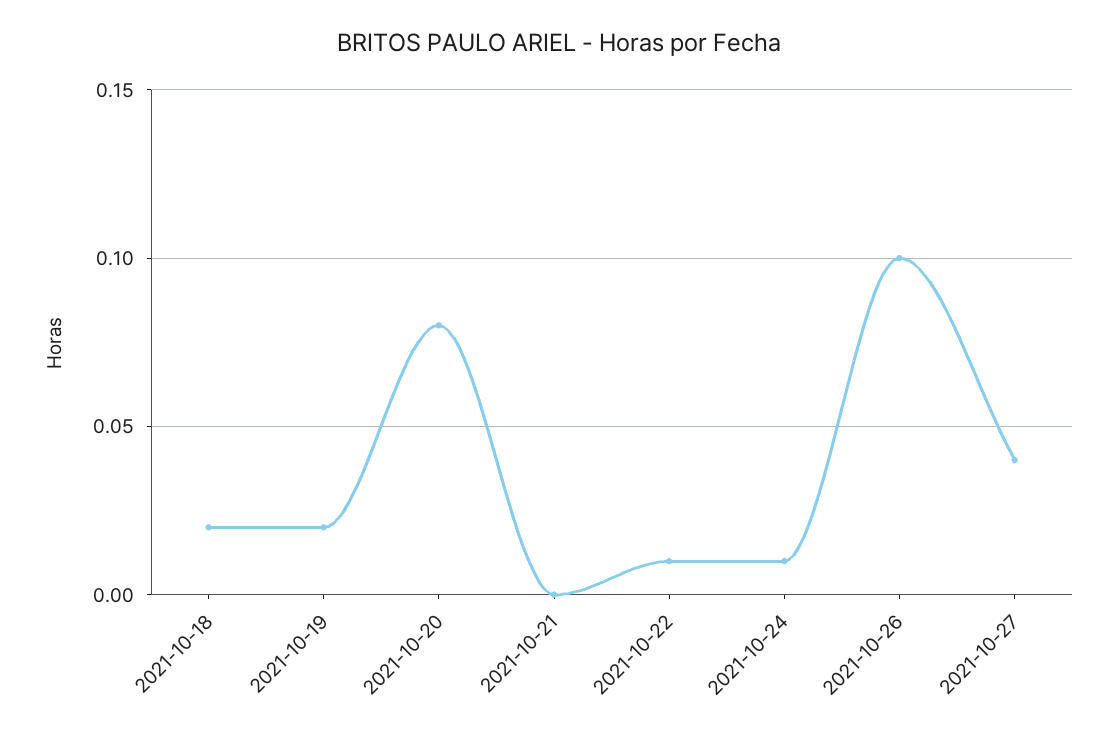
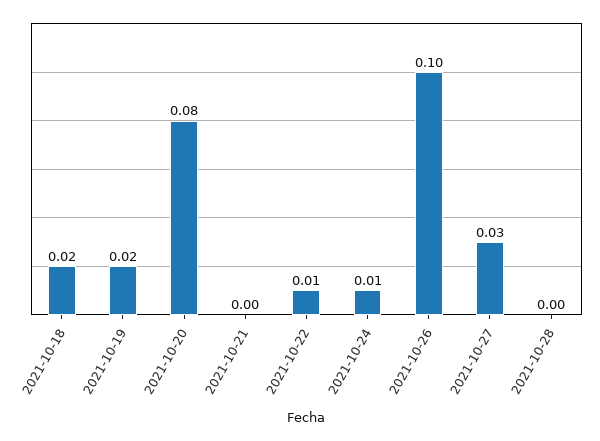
2021-10-27: 0.04 -> 0.03
2021-10-28: none -> 0

